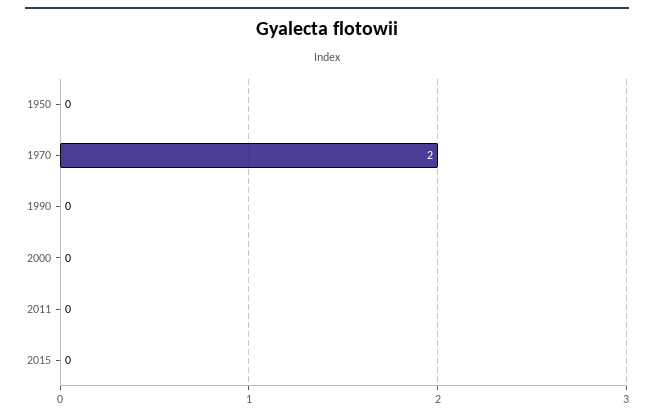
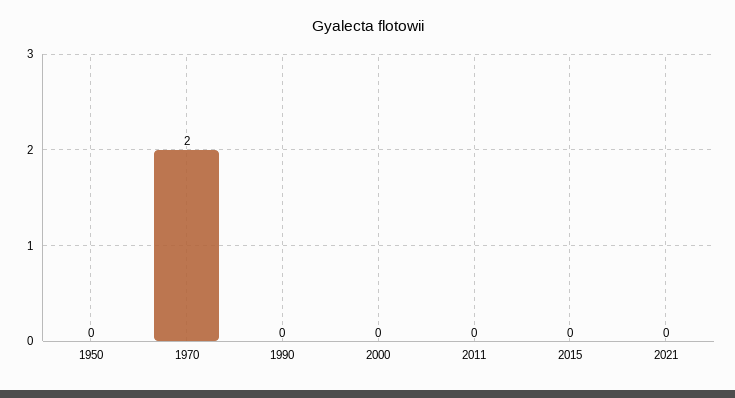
2021: none -> 0

